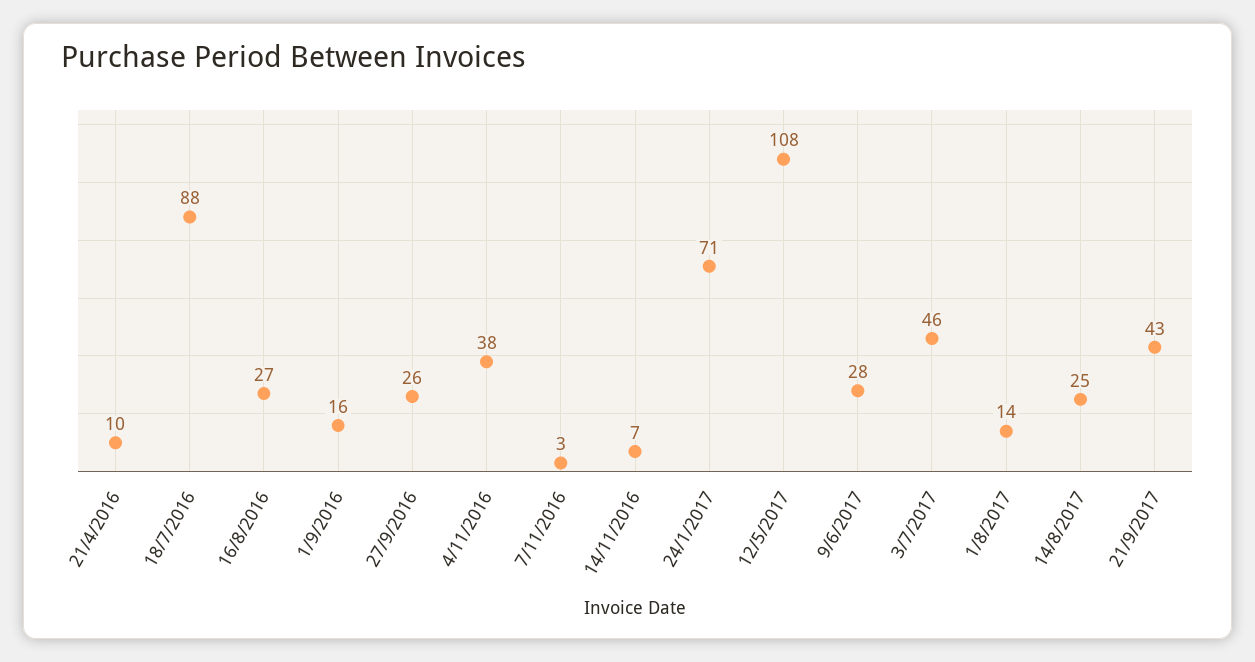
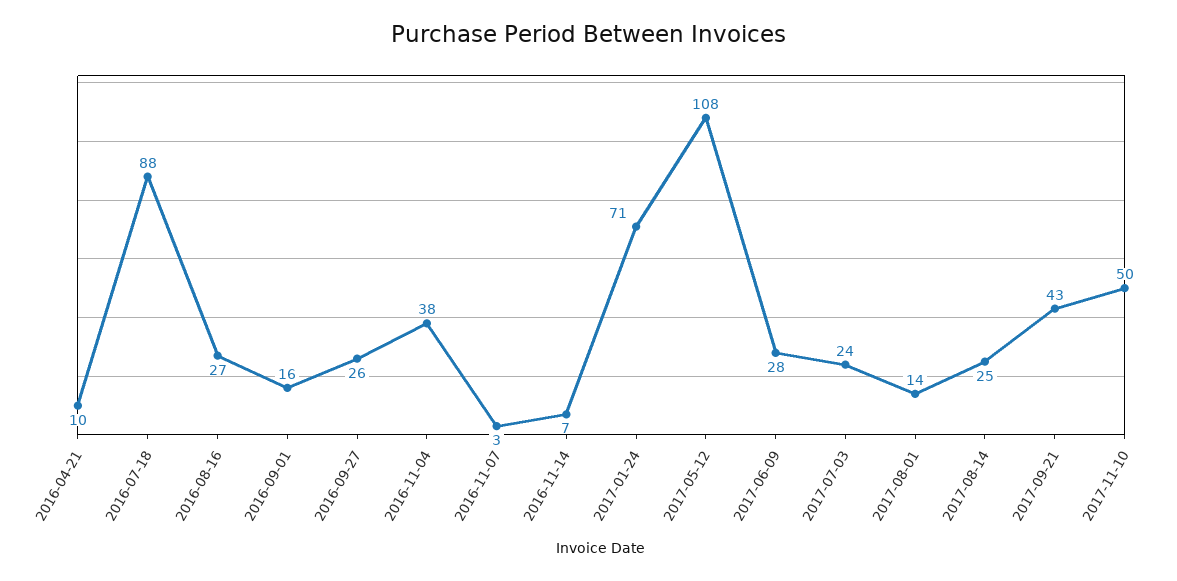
3/7/2017: 46 -> 24
2017-11-10: none -> 50

